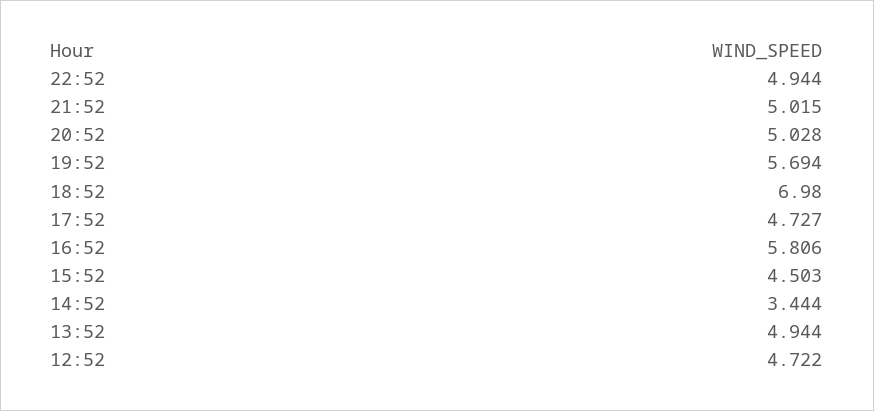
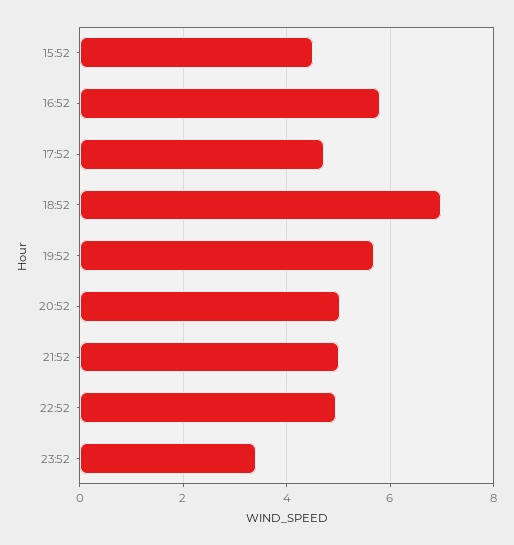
14:52: 3.444 -> none
13:52: 4.944 -> none
12:52: 4.722 -> none
23:52: none -> 3.4

